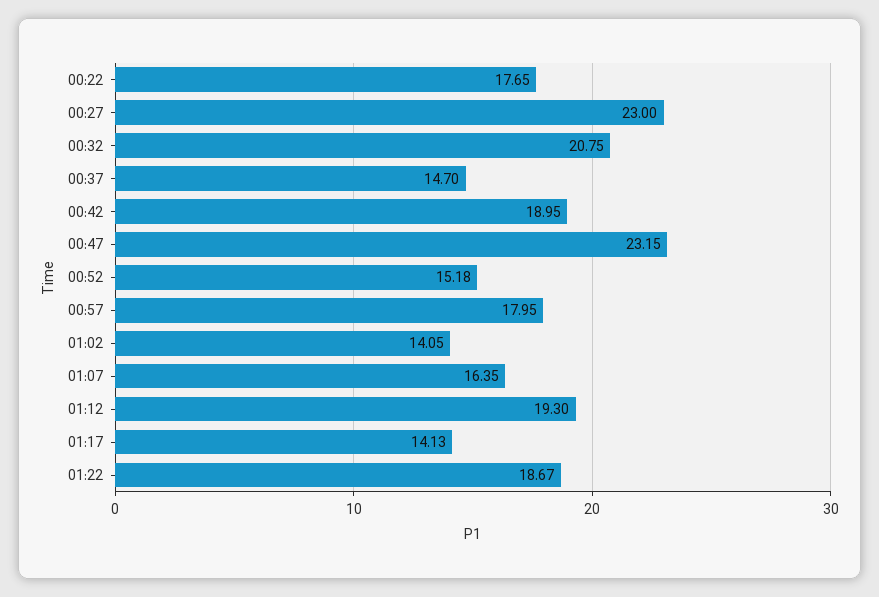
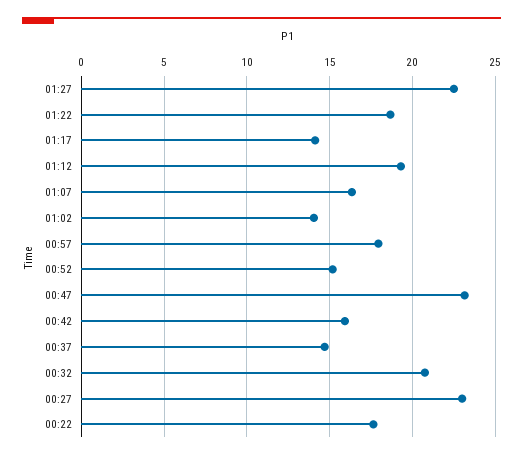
00:42: 18.95 -> 16
01:27: none -> 22.5

